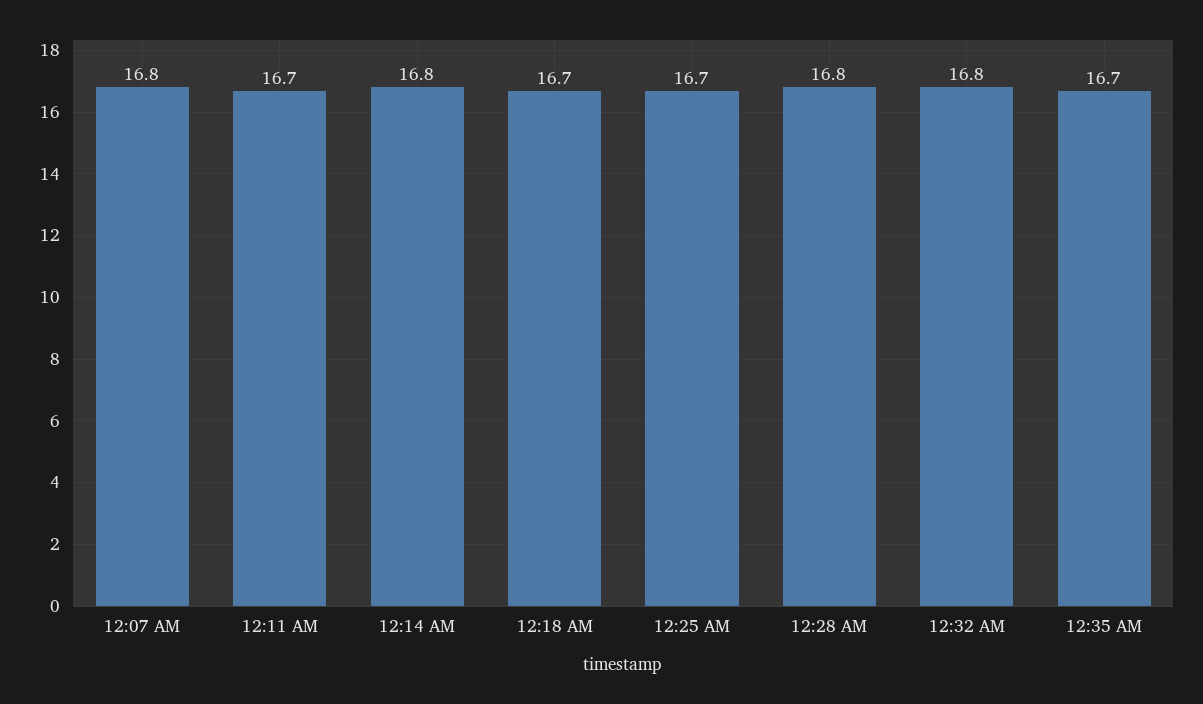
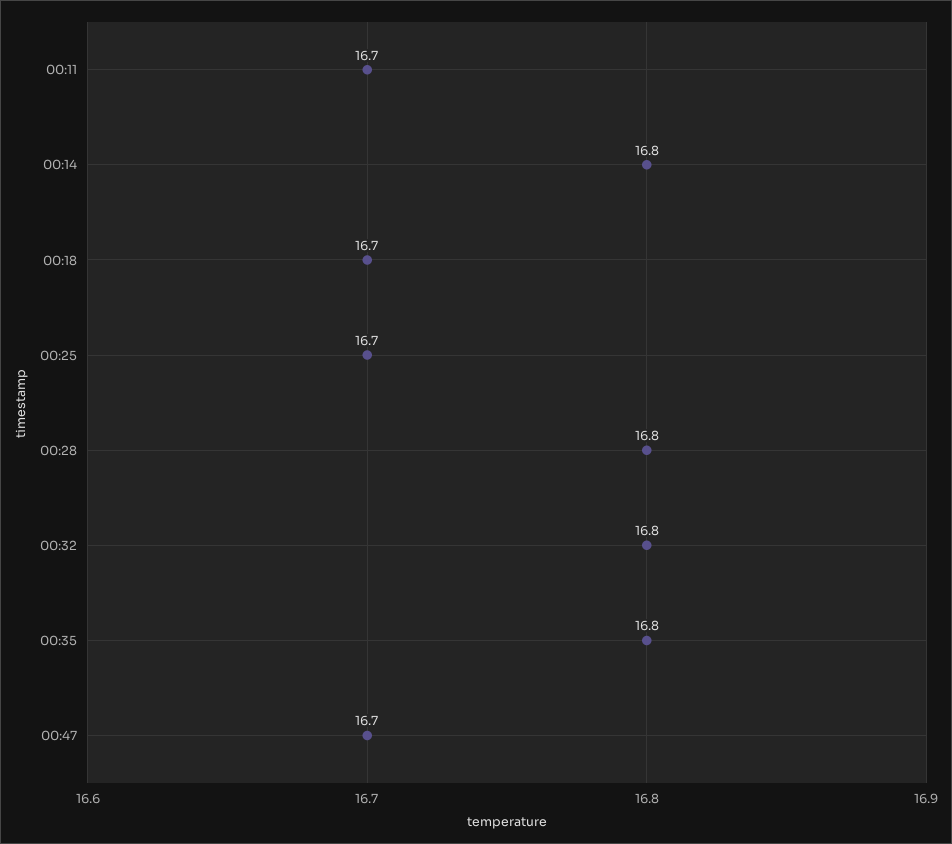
12:07 AM: 16.8 -> none
12:35 AM: 16.7 -> 16.8
00:47: none -> 16.7

